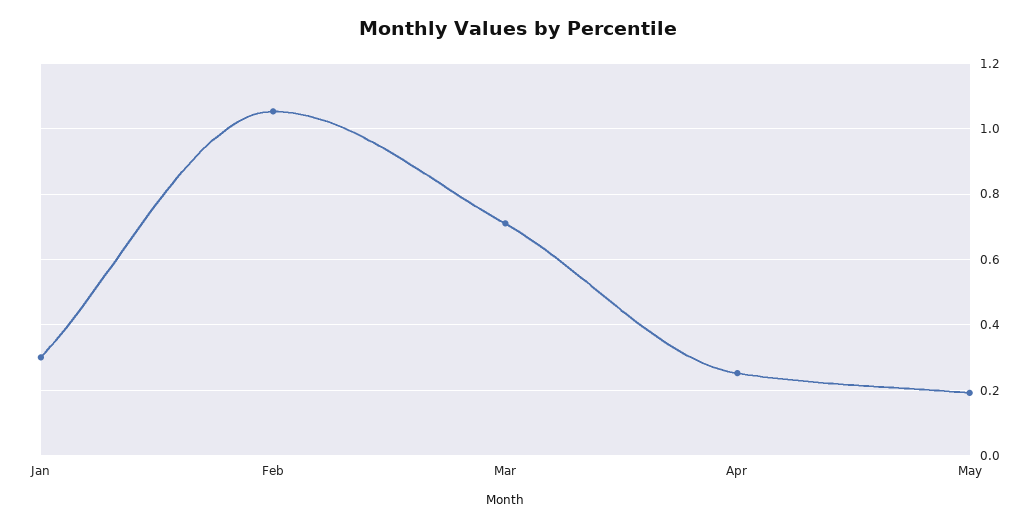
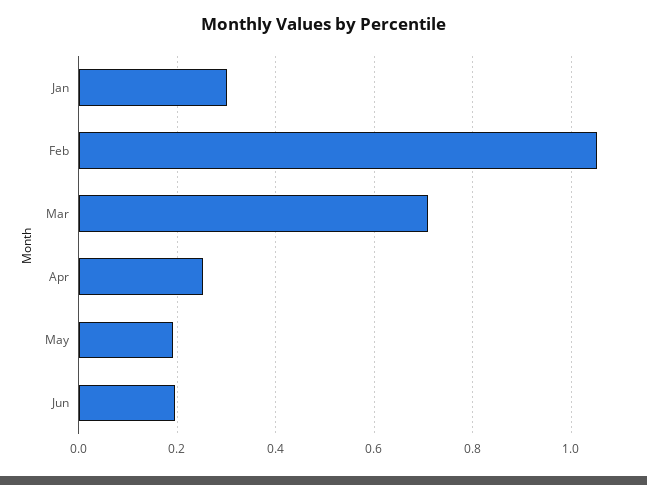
Jun: none -> 0.2

